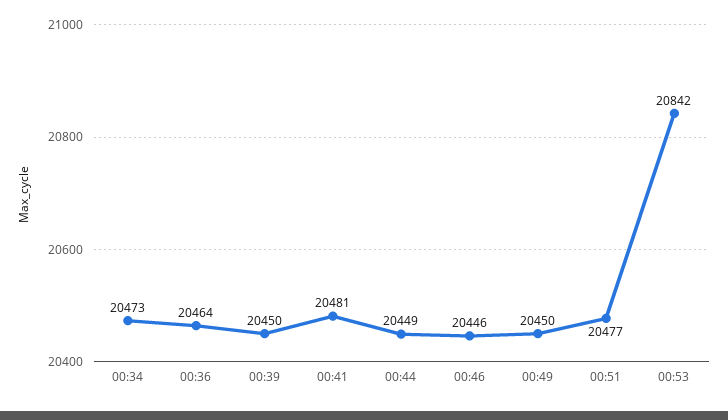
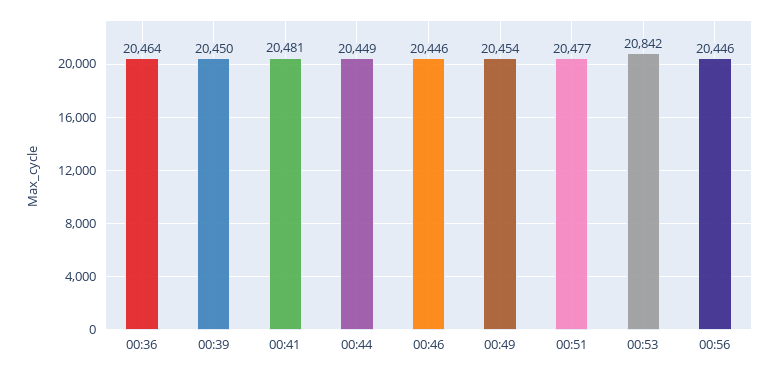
00:34: 20473 -> none
00:49: 20450 -> 20454
00:56: none -> 20446

